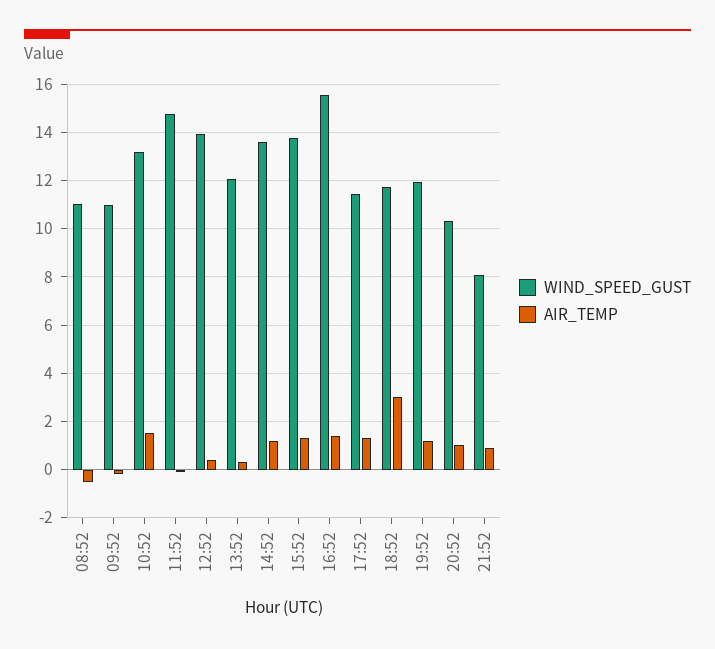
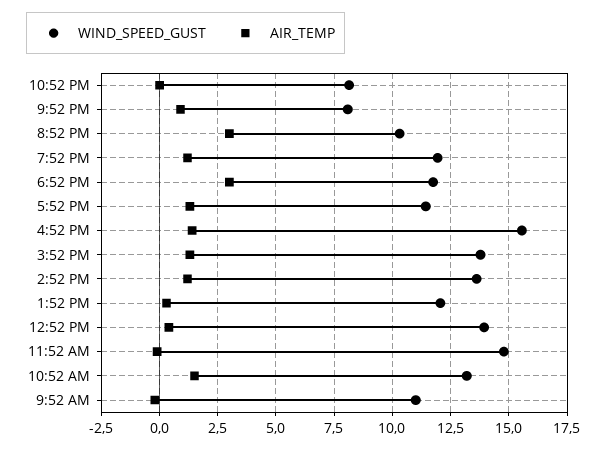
WIND_SPEED_GUST, 08:52: 11 -> none
AIR_TEMP, 08:52: -0.5 -> none
AIR_TEMP, 20:52: 1 -> 3
WIND_SPEED_GUST, 10:52 PM: none -> 8
AIR_TEMP, 10:52 PM: none -> 0

